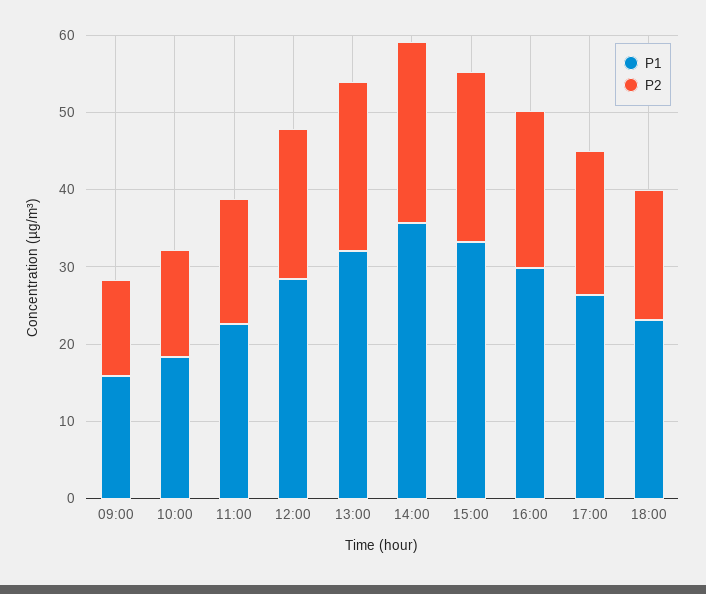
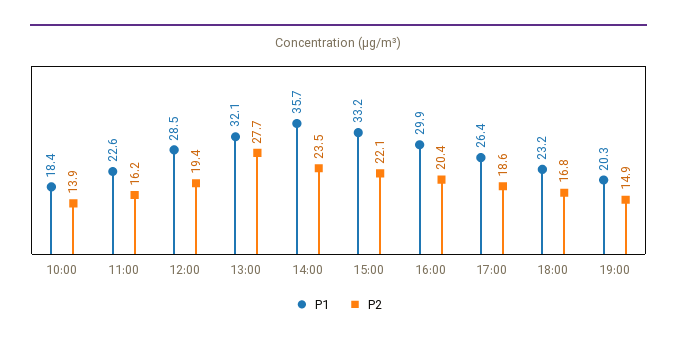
P1, 09:00: 16 -> none
P2, 09:00: 12 -> none
P2, 13:00: 22 -> 27.7
P1, 19:00: none -> 20.3
P2, 19:00: none -> 14.9

